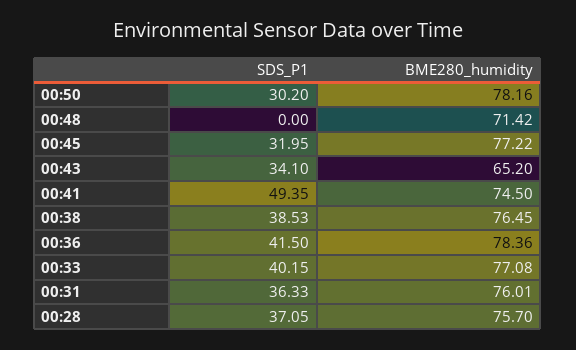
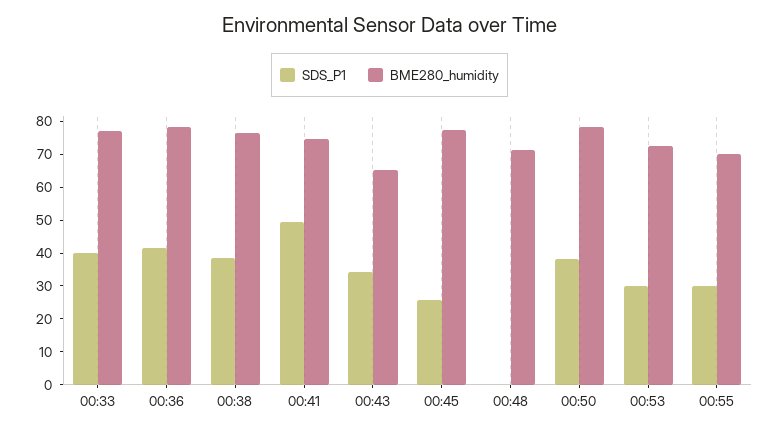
SDS_P1, 00:50: 30.2 -> 37.5
SDS_P1, 00:45: 31.95 -> 25
SDS_P1, 00:31: 36.33 -> none
BME280_humidity, 00:31: 76.01 -> none
SDS_P1, 00:28: 37.05 -> none
BME280_humidity, 00:28: 75.7 -> none
SDS_P1, 00:53: none -> 30
BME280_humidity, 00:53: none -> 72.5
SDS_P1, 00:55: none -> 30
BME280_humidity, 00:55: none -> 70

